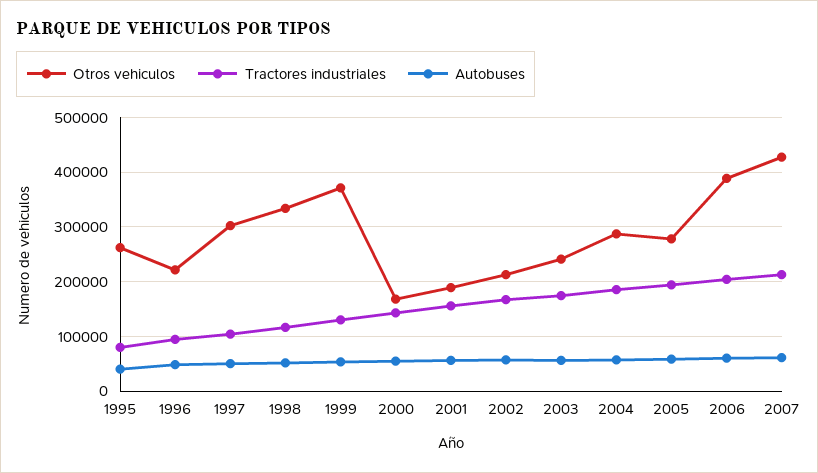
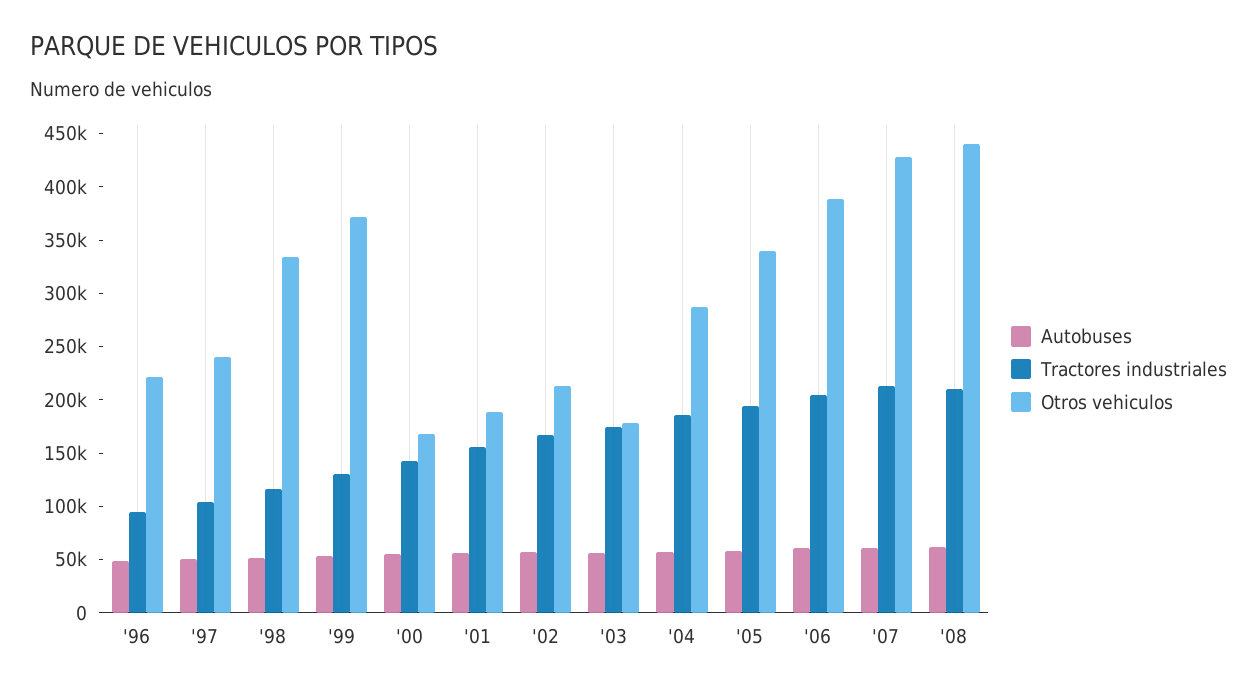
Otros vehiculos, 1995: 260000 -> none
Tractores industriales, 1995: 80000 -> none
Autobuses, 1995: 40000 -> none
Otros vehiculos, 1997: 300000 -> 240000
Otros vehiculos, 2003: 240000 -> 180000
Otros vehiculos, 2005: 280000 -> 340000
Autobuses, '08: none -> 60000
Tractores industriales, '08: none -> 210000
Otros vehiculos, '08: none -> 440000

